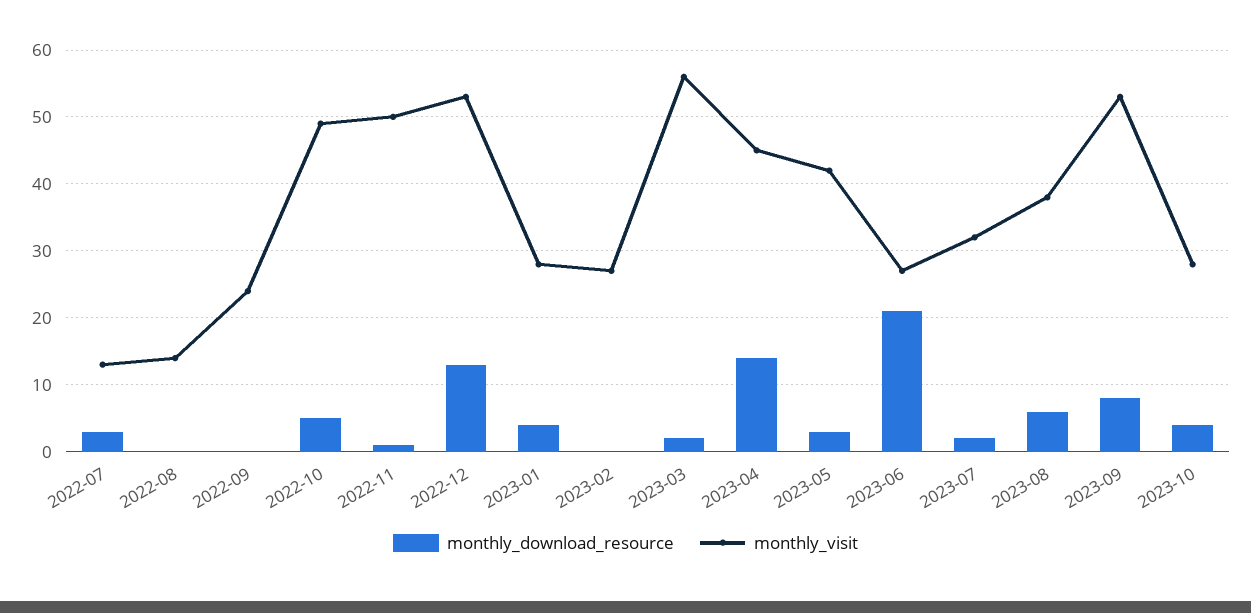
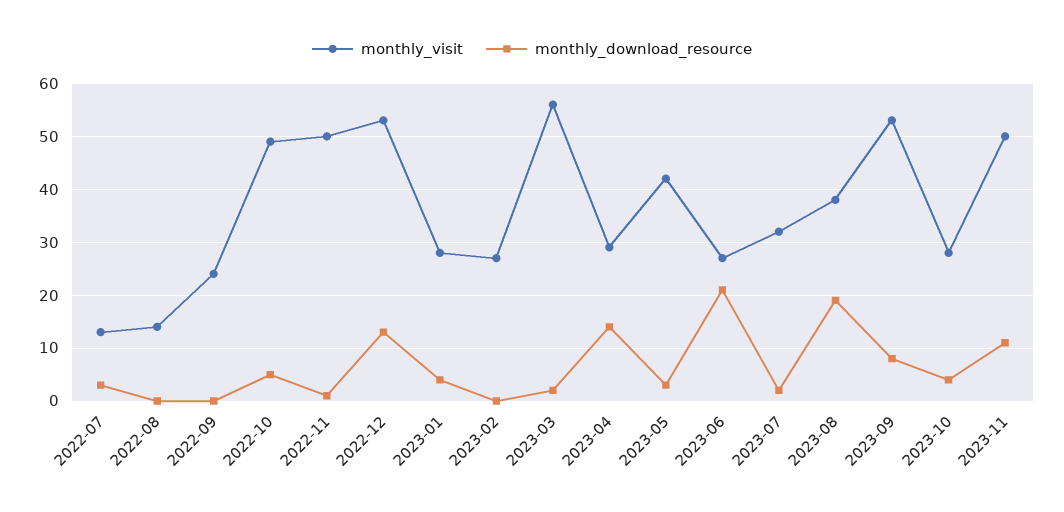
monthly_visit, 2023-04: 45 -> 30
monthly_download_resource, 2023-08: 6 -> 20
monthly_visit, 2023-11: none -> 50
monthly_download_resource, 2023-11: none -> 10

